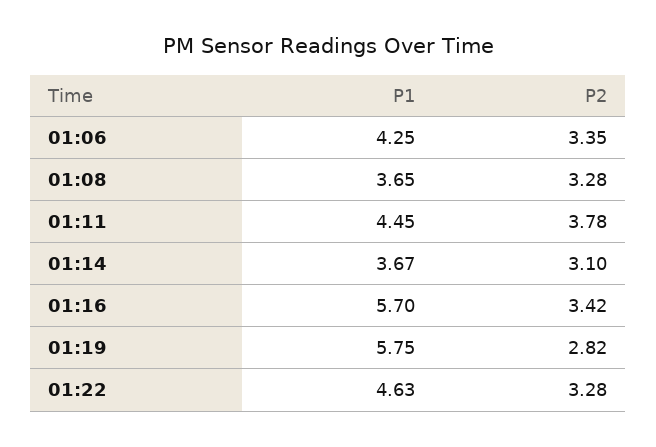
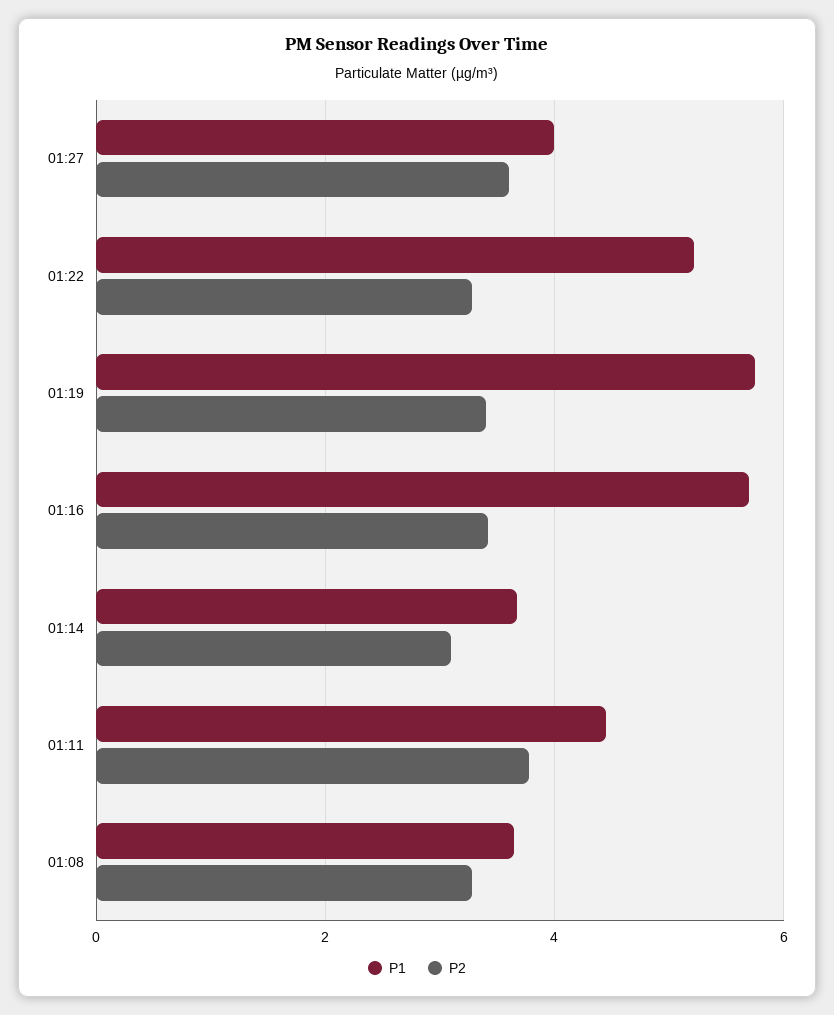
P1, 01:06: 4.25 -> none
P2, 01:06: 3.35 -> none
P2, 01:19: 2.82 -> 3.4
P1, 01:22: 4.63 -> 5.2
P1, 01:27: none -> 4
P2, 01:27: none -> 3.6

